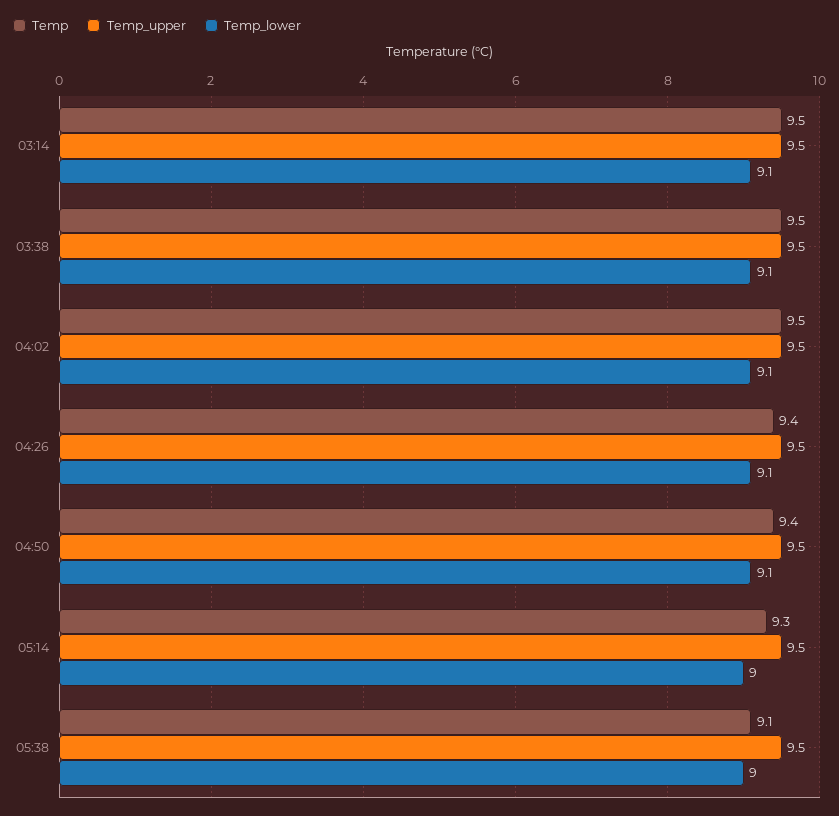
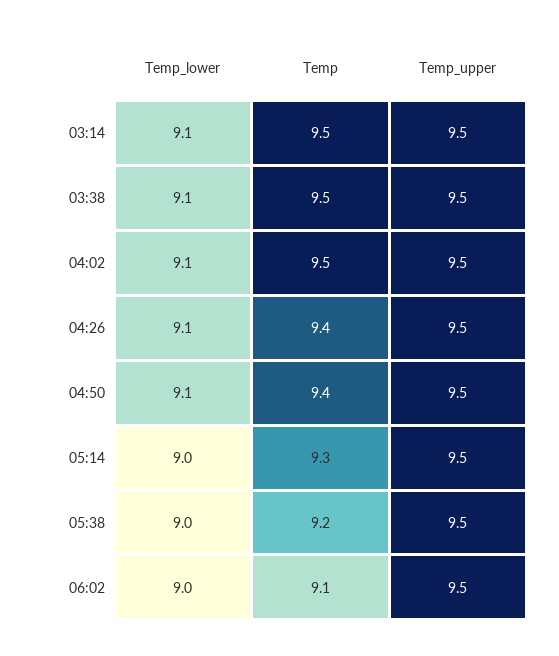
Temp, 05:38: 9.1 -> 9.2
Temp_lower, 06:02: none -> 9
Temp, 06:02: none -> 9.1
Temp_upper, 06:02: none -> 9.5

